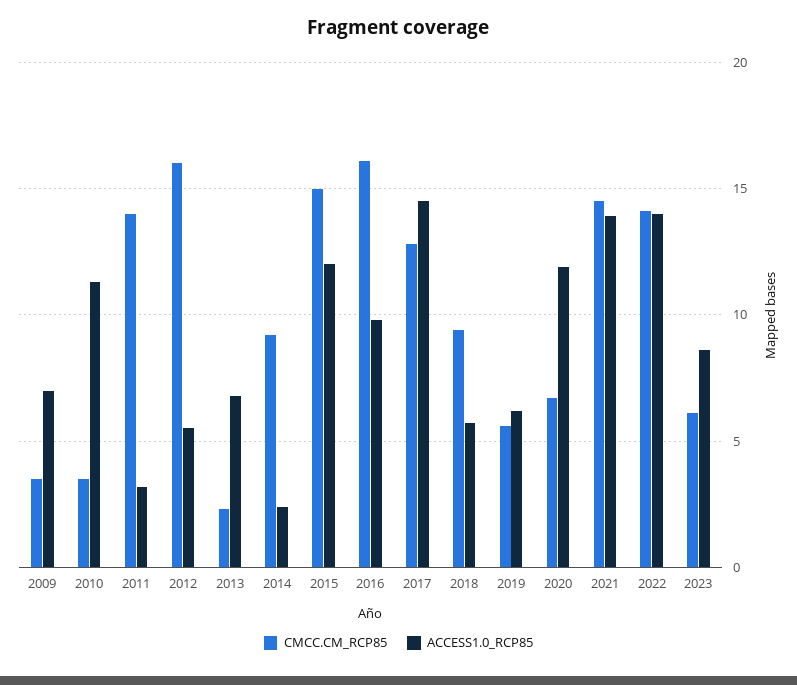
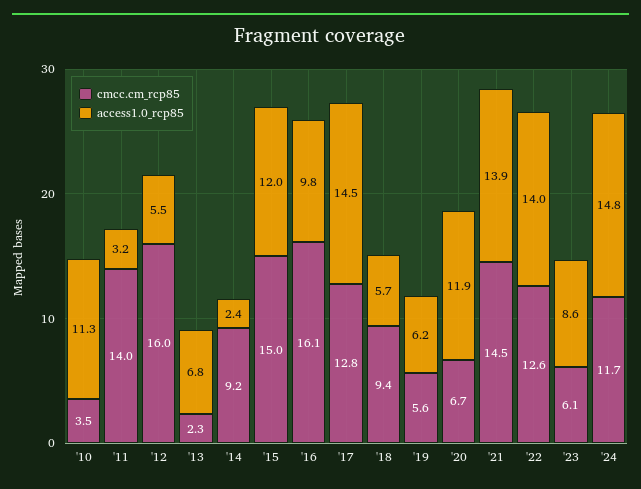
CMCC.CM_RCP85, 2009: 3.5 -> none
ACCESS1.0_RCP85, 2009: 7 -> none
CMCC.CM_RCP85, 2022: 14 -> 12.6
CMCC.CM_RCP85, '24: none -> 11.7
ACCESS1.0_RCP85, '24: none -> 14.8

